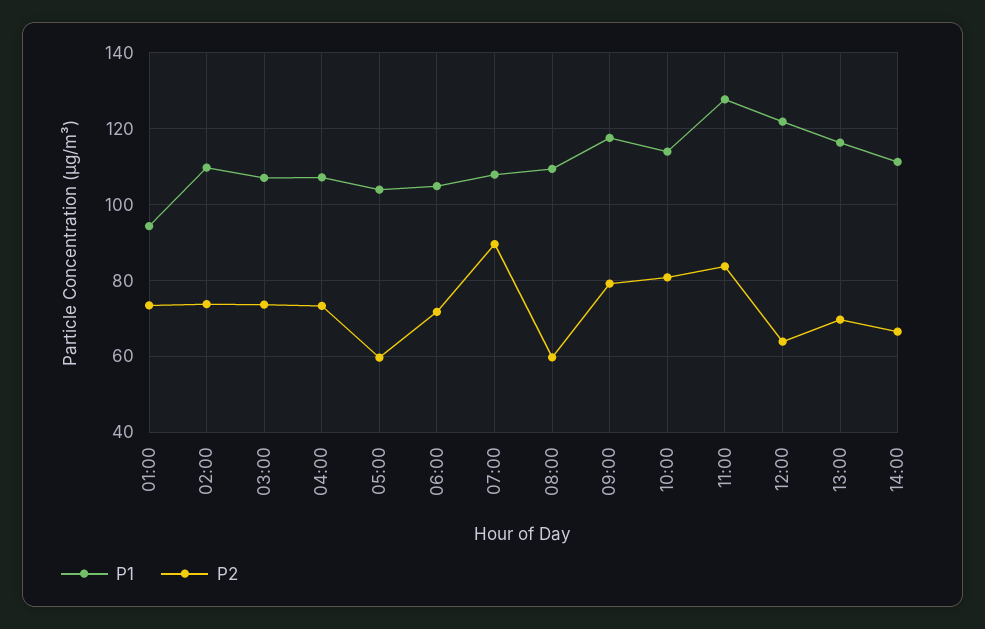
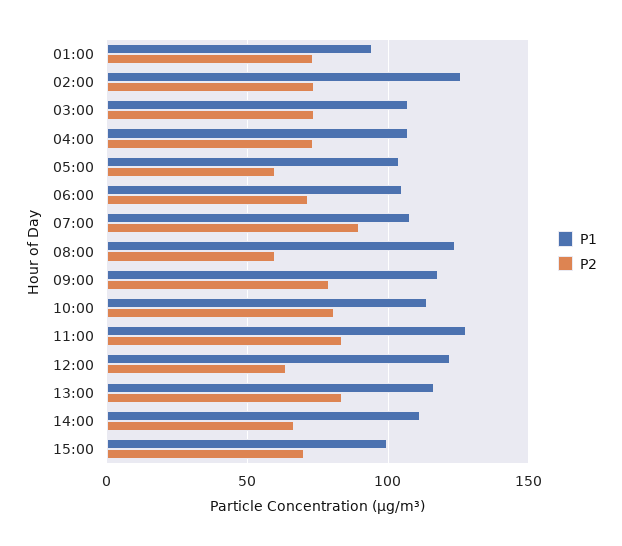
P1, 02:00: 110 -> 125
P1, 08:00: 110 -> 125
P2, 13:00: 70 -> 85
P1, 15:00: none -> 100
P2, 15:00: none -> 70

